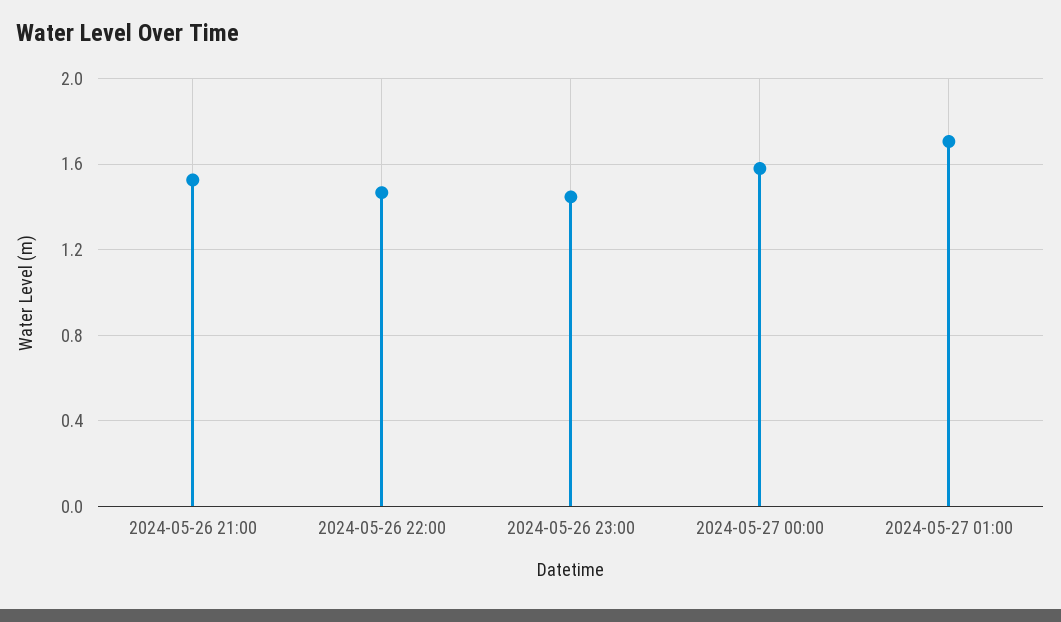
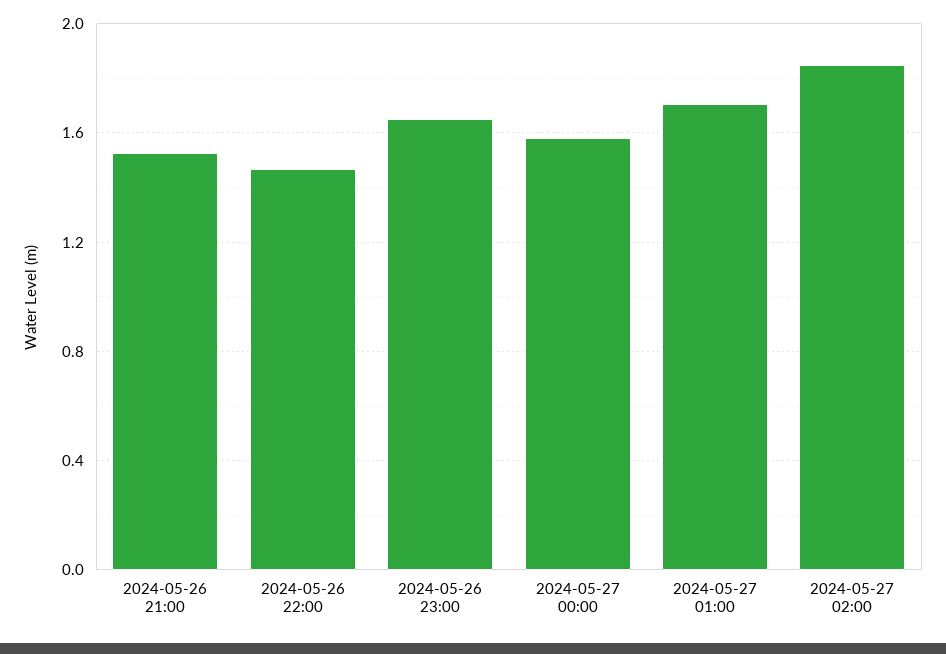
2024-05-26 23:00: 1.45 -> 1.65
2024-05-27 02:00: none -> 1.85

